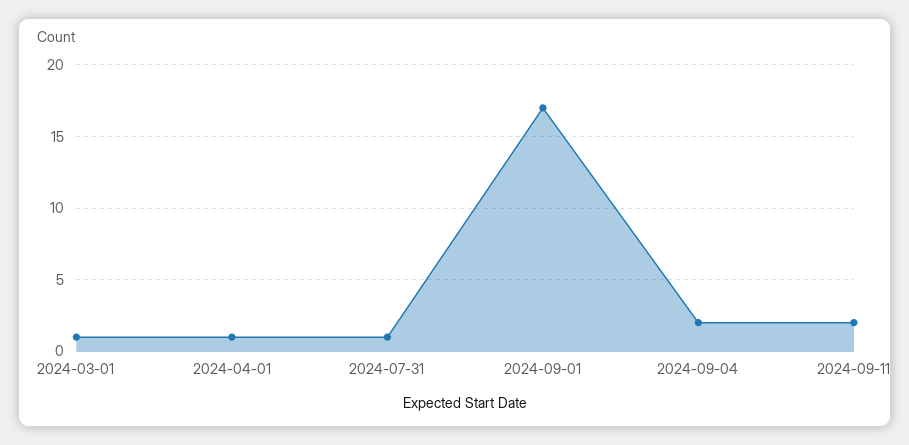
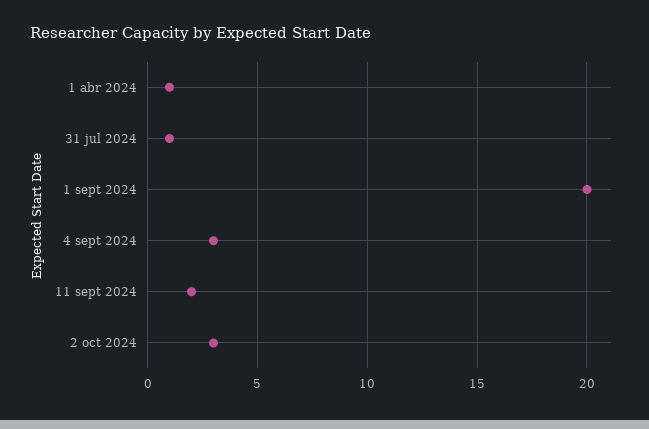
2024-03-01: 1 -> none
2024-09-01: 17 -> 20
2024-09-04: 2 -> 3
2 oct 2024: none -> 3

